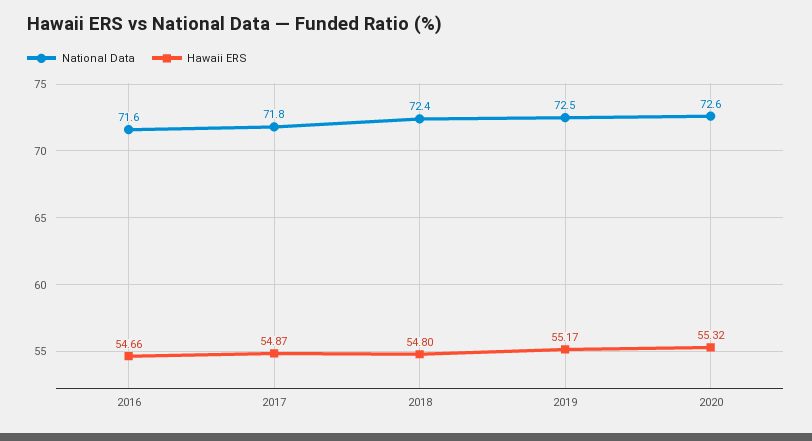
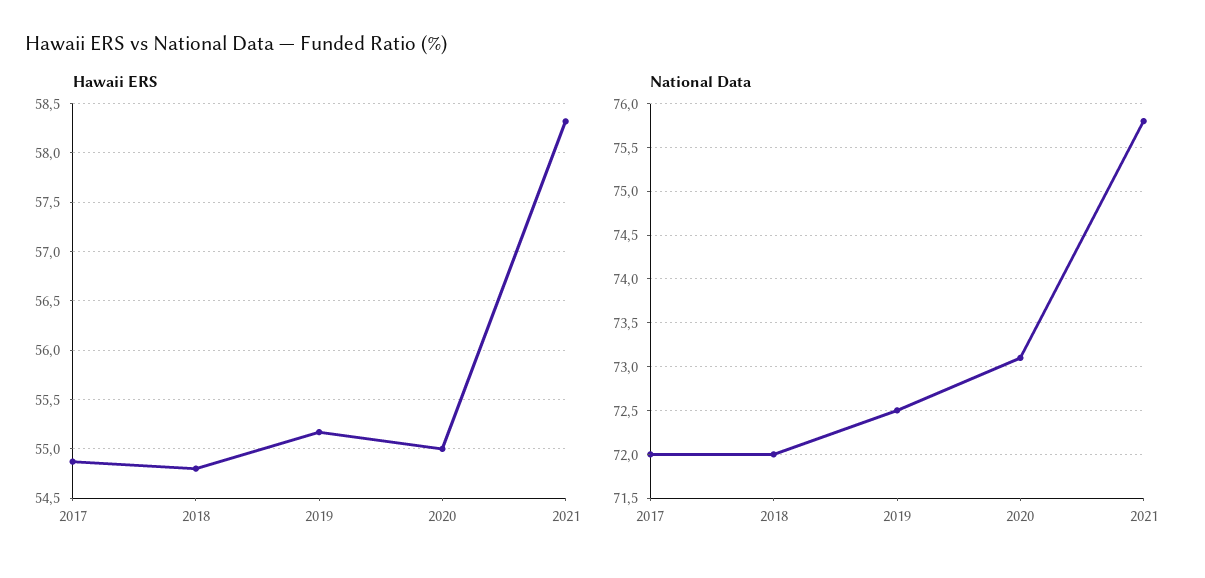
National Data, 2016: 71.6 -> none
Hawaii ERS, 2016: 54.66 -> none
National Data, 2017: 71.8 -> 72
National Data, 2018: 72.4 -> 72
National Data, 2020: 72.6 -> 73.1
Hawaii ERS, 2020: 55.32 -> 55
Hawaii ERS, 2021: none -> 58.3
National Data, 2021: none -> 75.8

